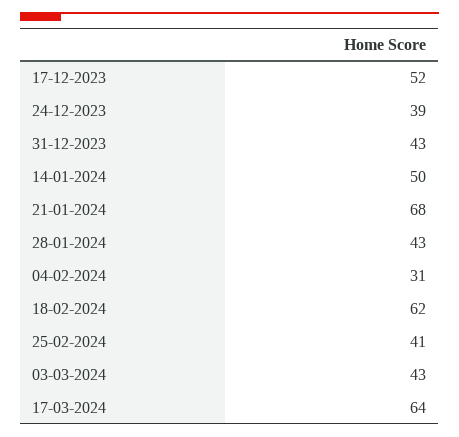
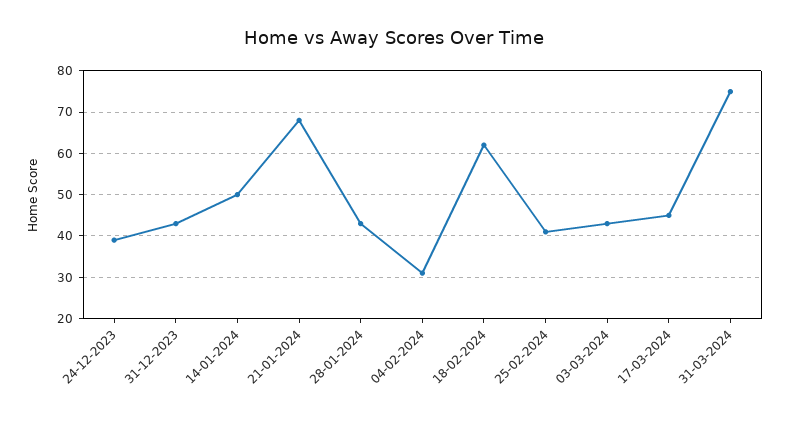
17-12-2023: 52 -> none
17-03-2024: 64 -> 45
31-03-2024: none -> 75

